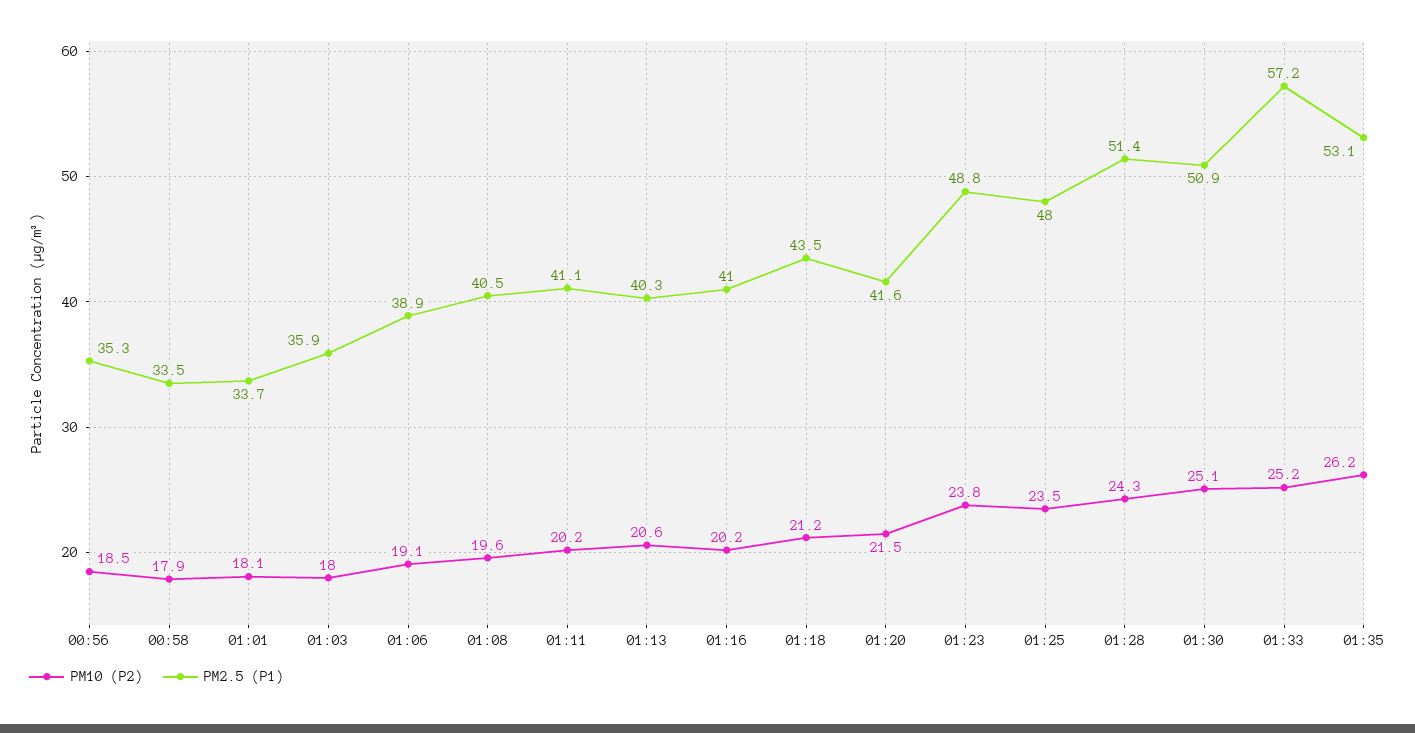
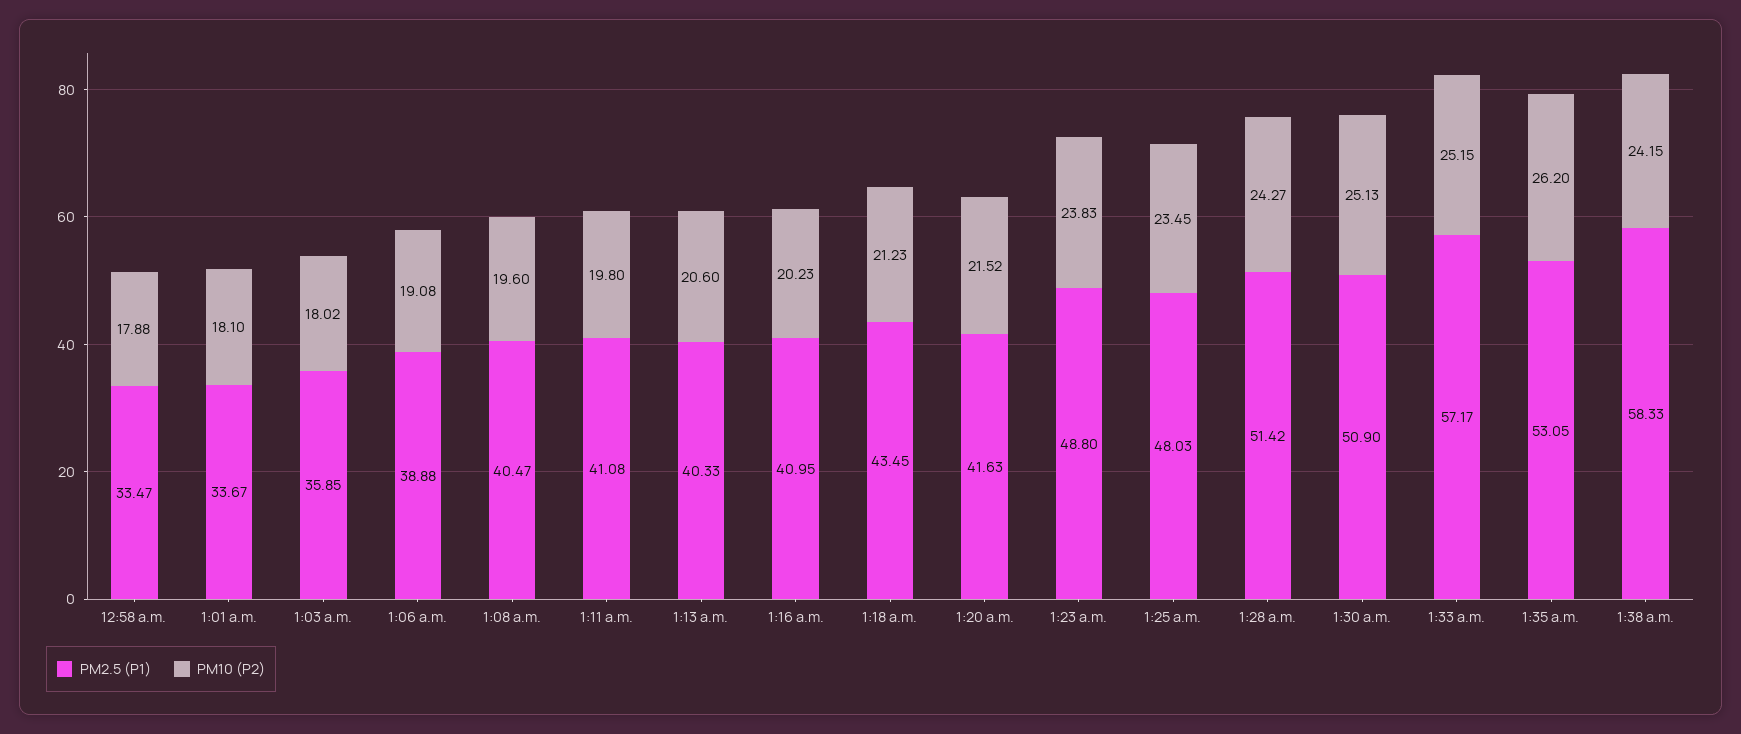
PM10 (P2), 00:56: 18.5 -> none
PM2.5 (P1), 00:56: 35.3 -> none
PM10 (P2), 01:11: 20.2 -> 19.8
PM2.5 (P1), 1:38 a.m.: none -> 58.33
PM10 (P2), 1:38 a.m.: none -> 24.15

